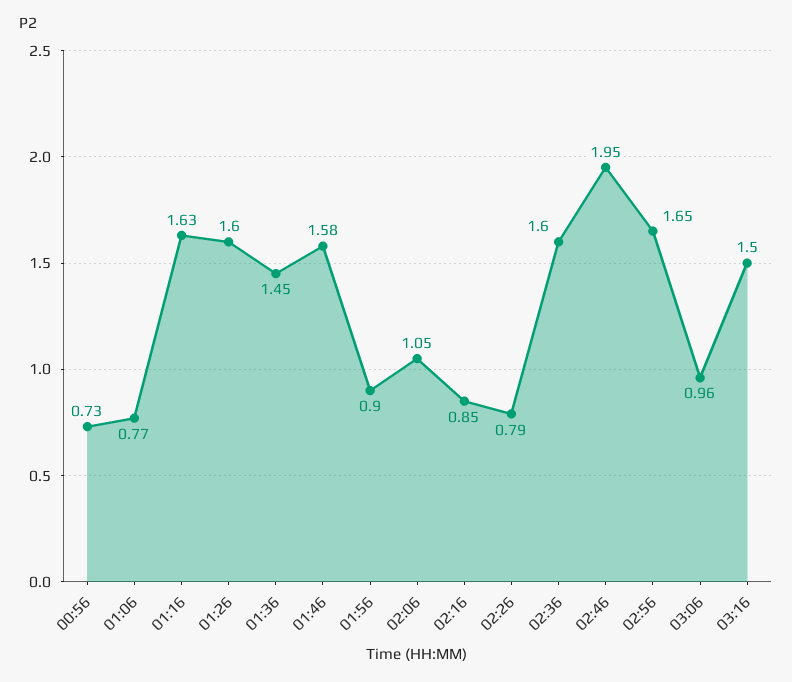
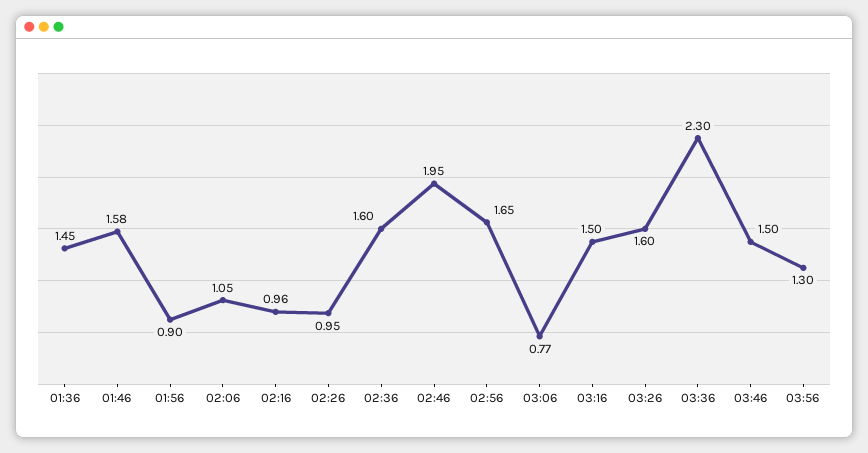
00:56: 0.73 -> none
01:06: 0.77 -> none
01:16: 1.63 -> none
01:26: 1.6 -> none
02:16: 0.85 -> 0.96
02:26: 0.79 -> 0.95
03:06: 0.96 -> 0.77
03:26: none -> 1.6
03:36: none -> 2.3
03:46: none -> 1.5
03:56: none -> 1.3

